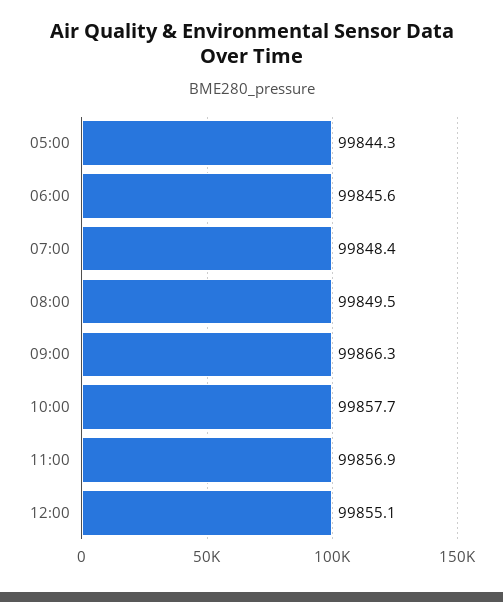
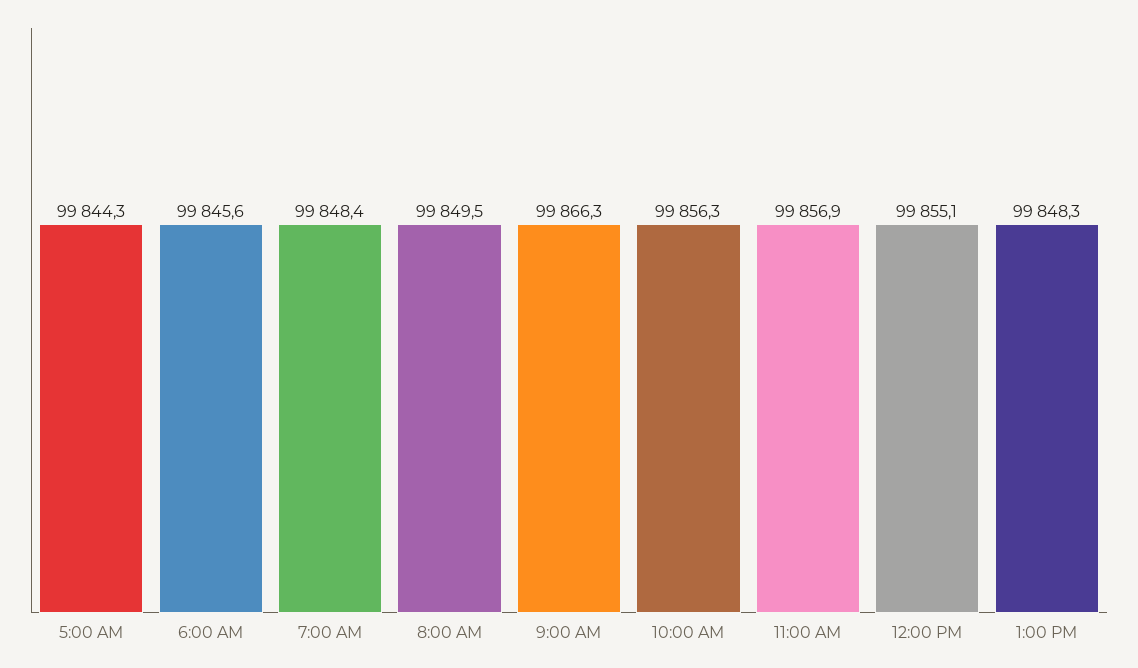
10:00: 99857.7 -> 99856.3
1:00 PM: none -> 99848.3

